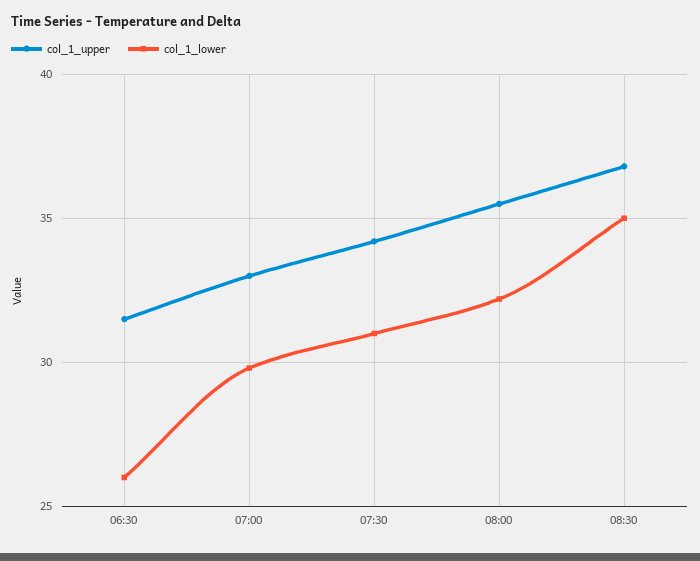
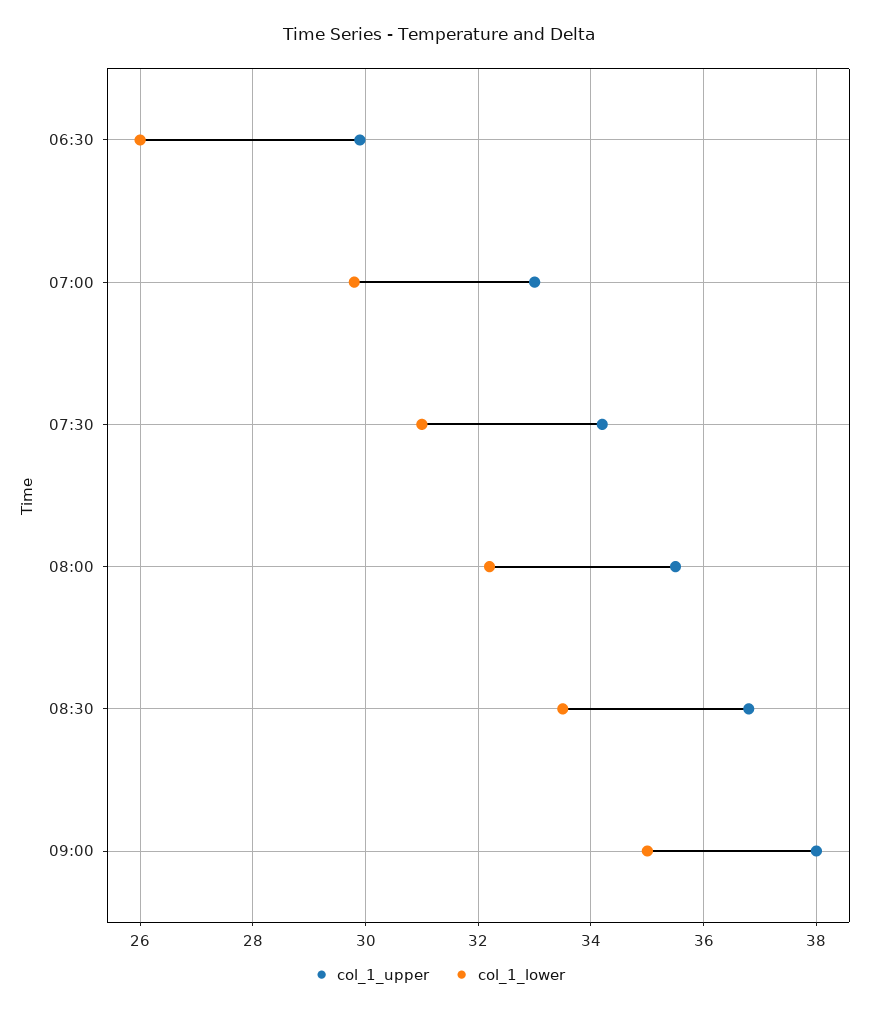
col_1_upper, 06:30: 31.5 -> 30
col_1_lower, 08:30: 35 -> 33.5
col_1_upper, 09:00: none -> 38
col_1_lower, 09:00: none -> 35

